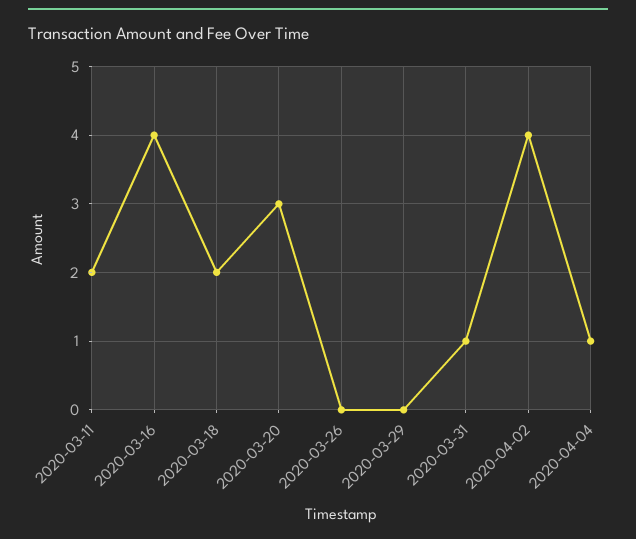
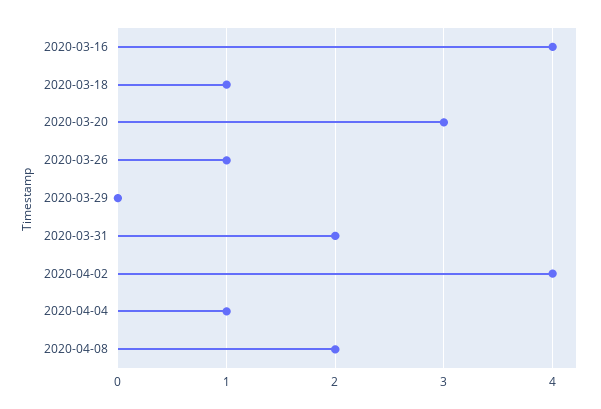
2020-03-11: 2 -> none
2020-03-18: 2 -> 1
2020-03-26: 0 -> 1
2020-03-31: 1 -> 2
2020-04-08: none -> 2

